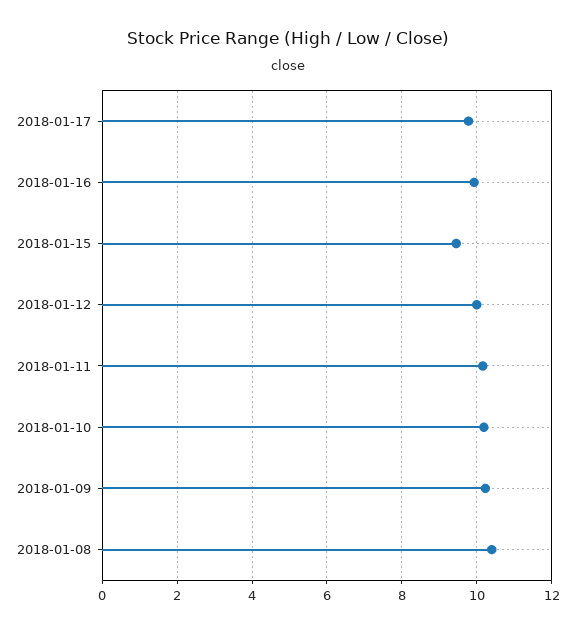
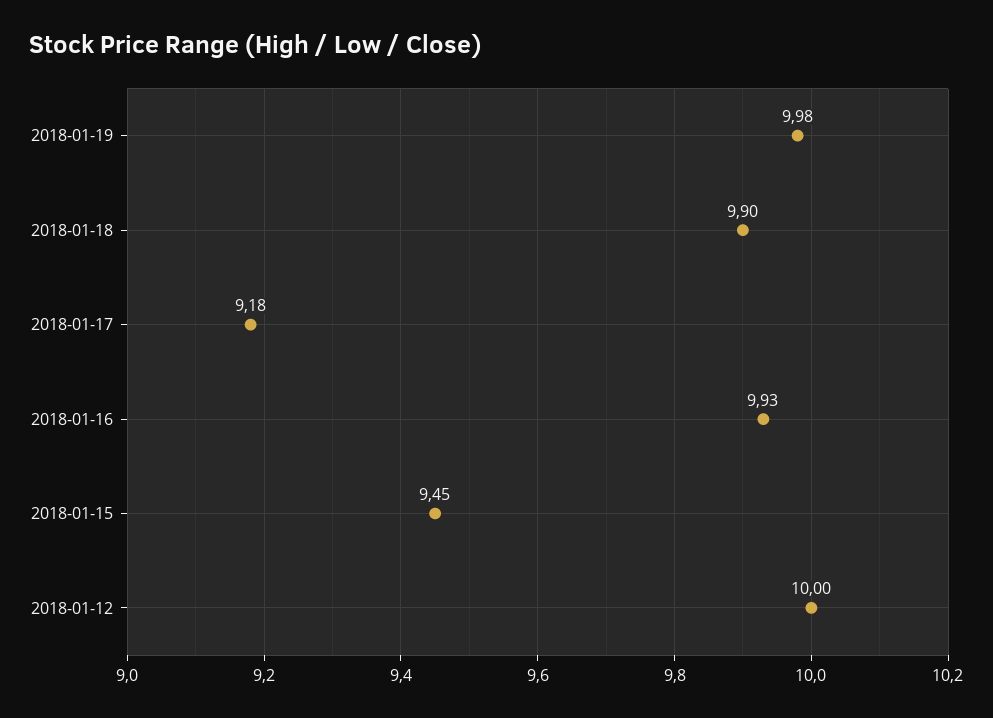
2018-01-17: 9.8 -> 9.18
2018-01-11: 10.2 -> none
2018-01-10: 10.2 -> none
2018-01-09: 10.2 -> none
2018-01-08: 10.4 -> none
2018-01-19: none -> 9.98
2018-01-18: none -> 9.9

